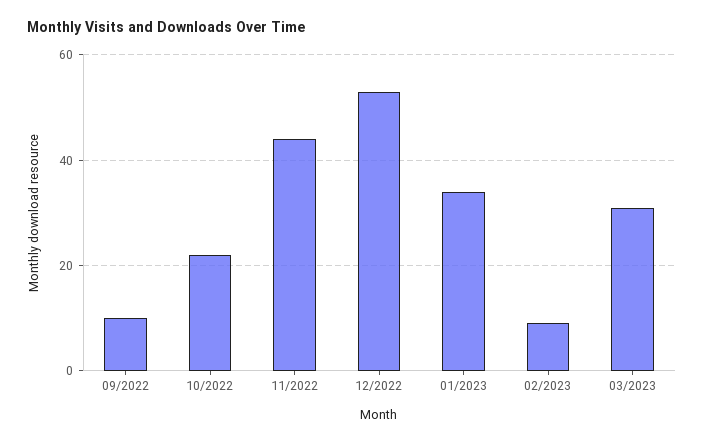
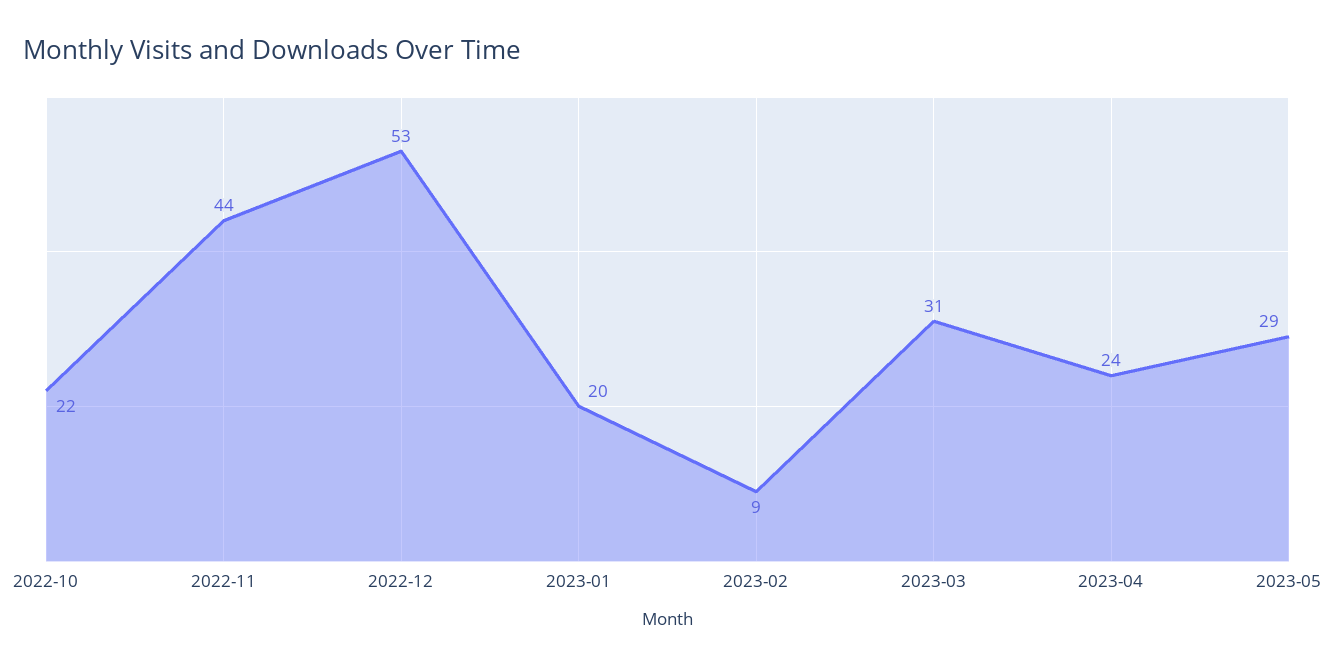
09/2022: 10 -> none
01/2023: 35 -> 20
2023-04: none -> 24
2023-05: none -> 29

